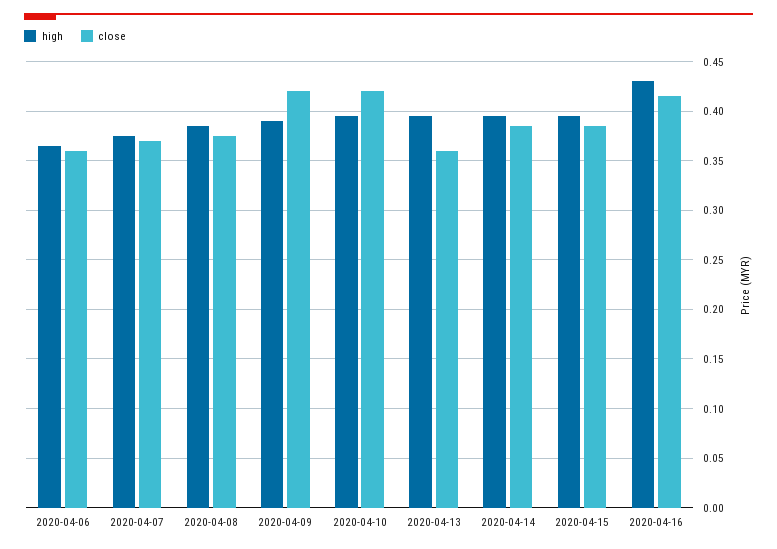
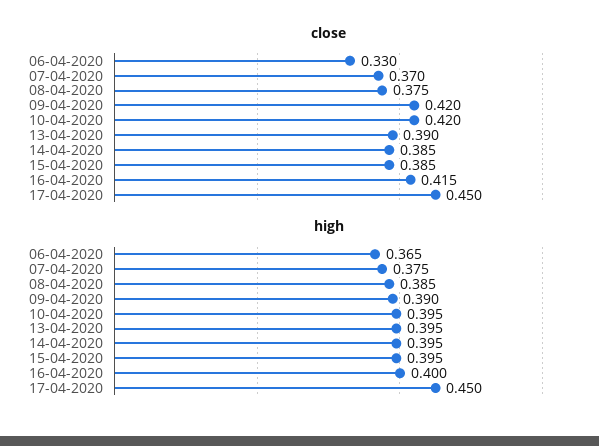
close, 2020-04-06: 0.36 -> 0.33
close, 2020-04-13: 0.36 -> 0.39
high, 2020-04-16: 0.43 -> 0.4
close, 17-04-2020: none -> 0.45
high, 17-04-2020: none -> 0.45

